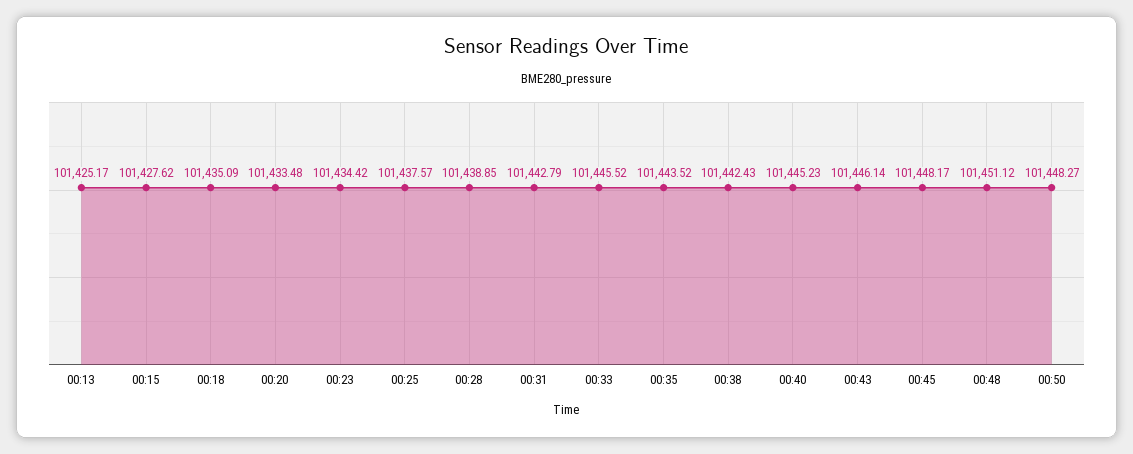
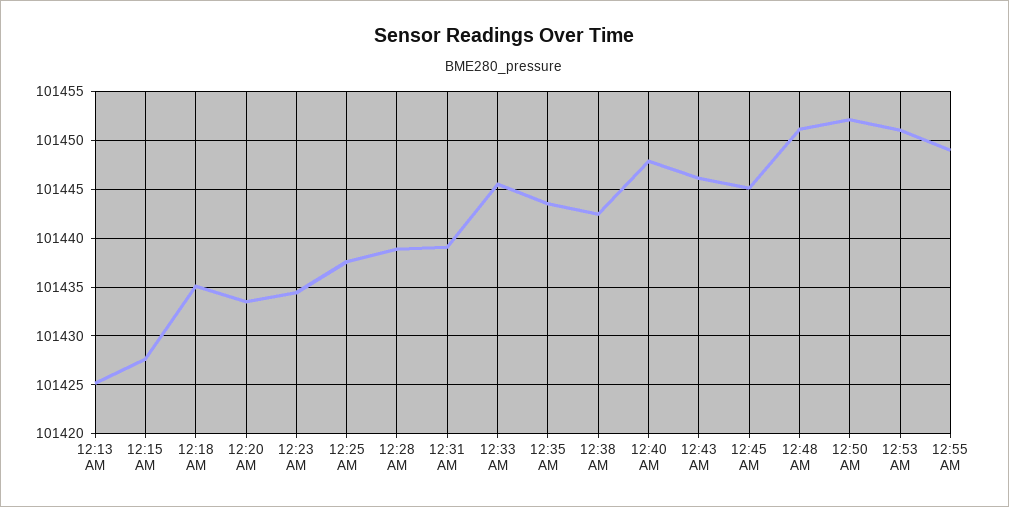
00:31: 101442.79 -> 101439
00:40: 101445.23 -> 101448
00:45: 101448.17 -> 101445
00:50: 101448.27 -> 101452
12:53 AM: none -> 101451
12:55 AM: none -> 101449

